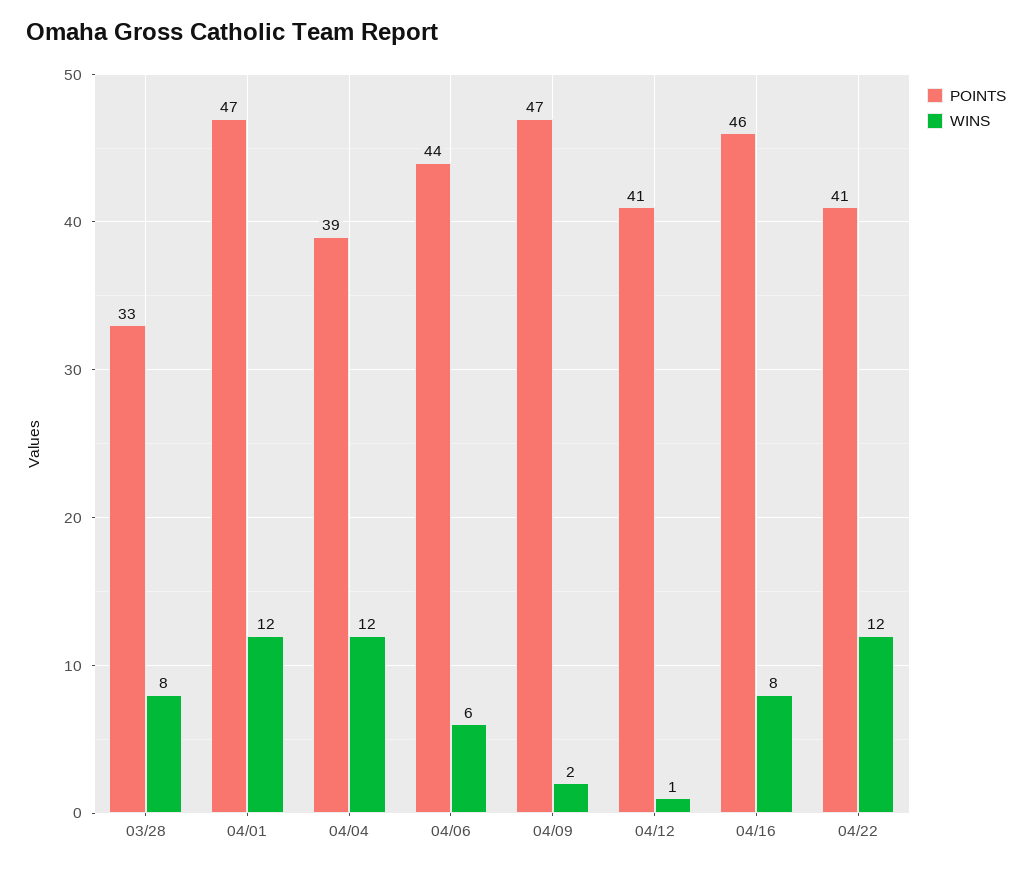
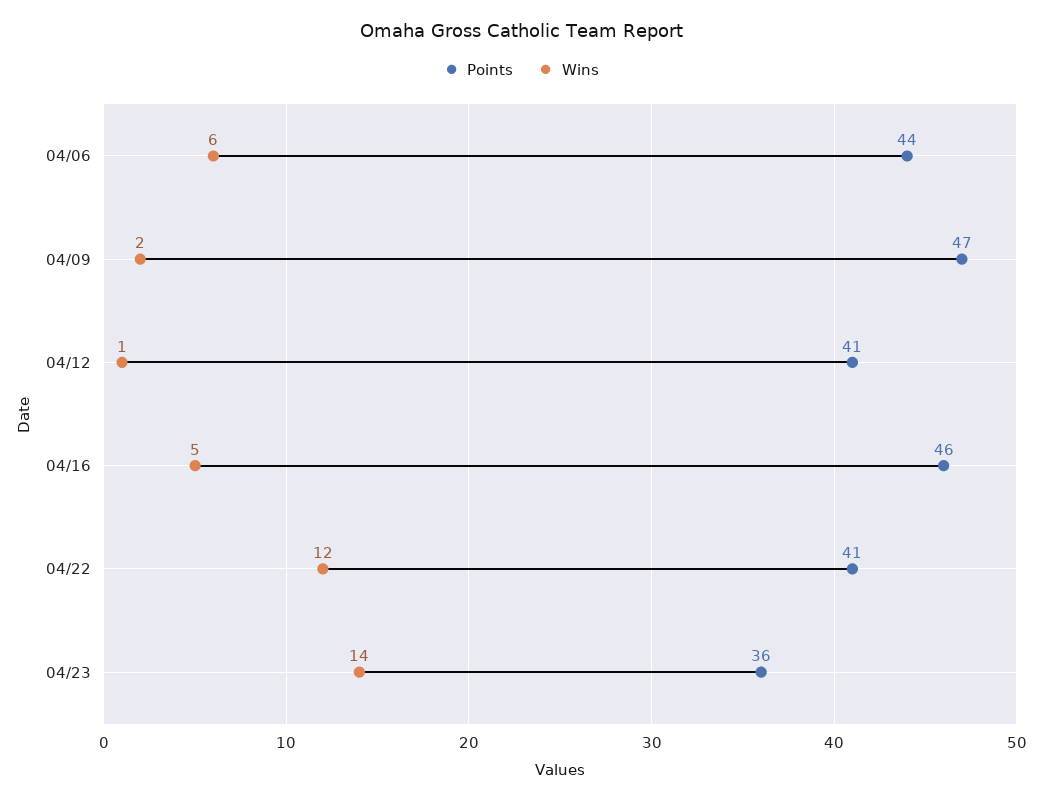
POINTS, 03/28: 33 -> none
WINS, 03/28: 8 -> none
POINTS, 04/01: 47 -> none
WINS, 04/01: 12 -> none
POINTS, 04/04: 39 -> none
WINS, 04/04: 12 -> none
WINS, 04/16: 8 -> 5
POINTS, 04/23: none -> 36
WINS, 04/23: none -> 14

